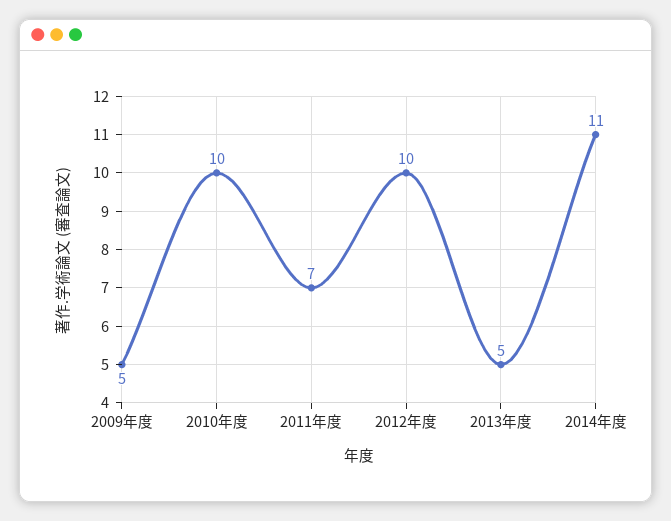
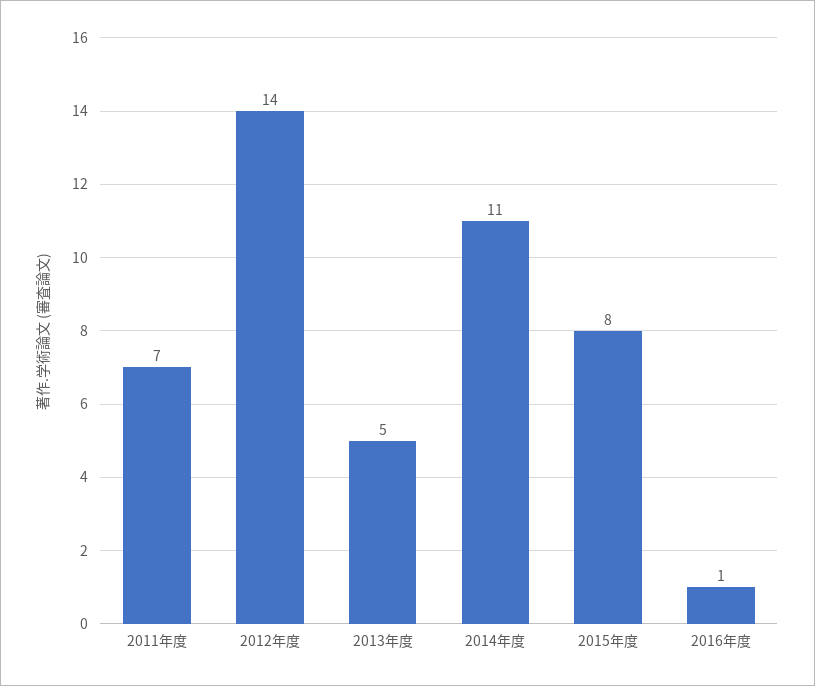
2009年度: 5 -> none
2010年度: 10 -> none
2012年度: 10 -> 14
2015年度: none -> 8
2016年度: none -> 1

